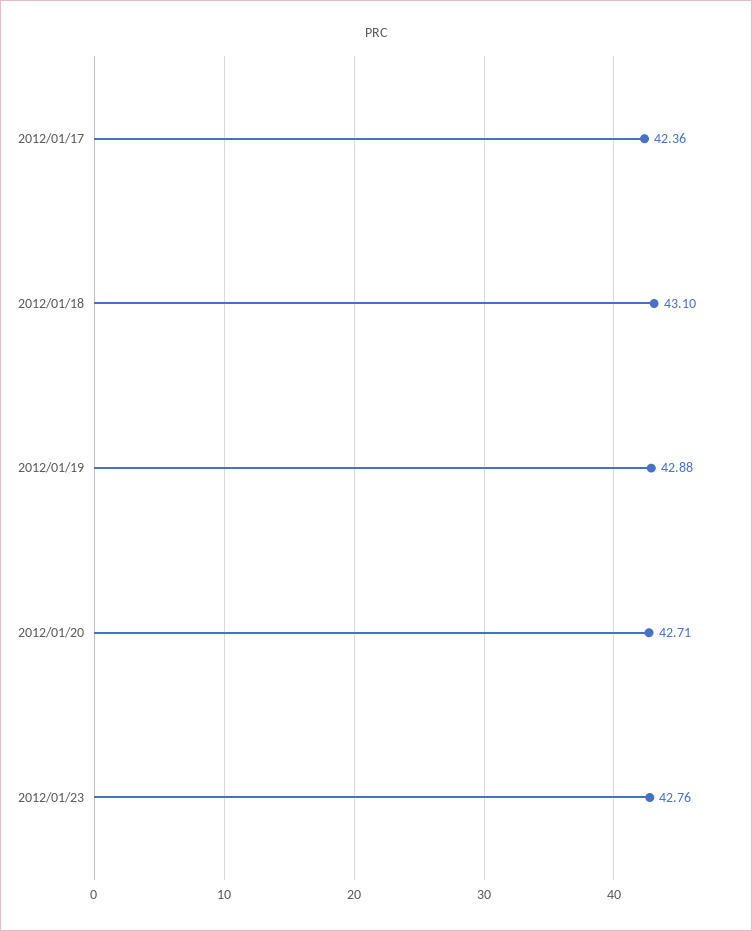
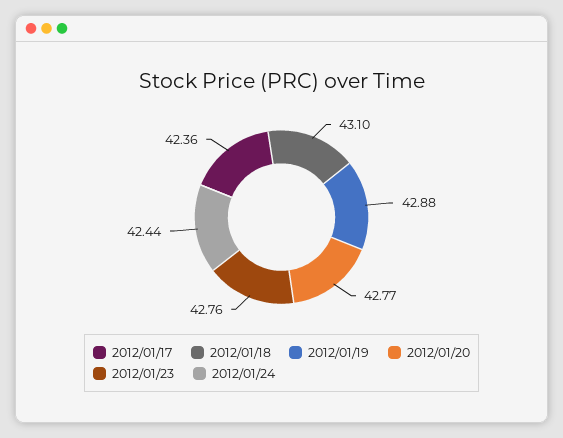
2012/01/20: 42.71 -> 42.77
2012/01/24: none -> 42.44

